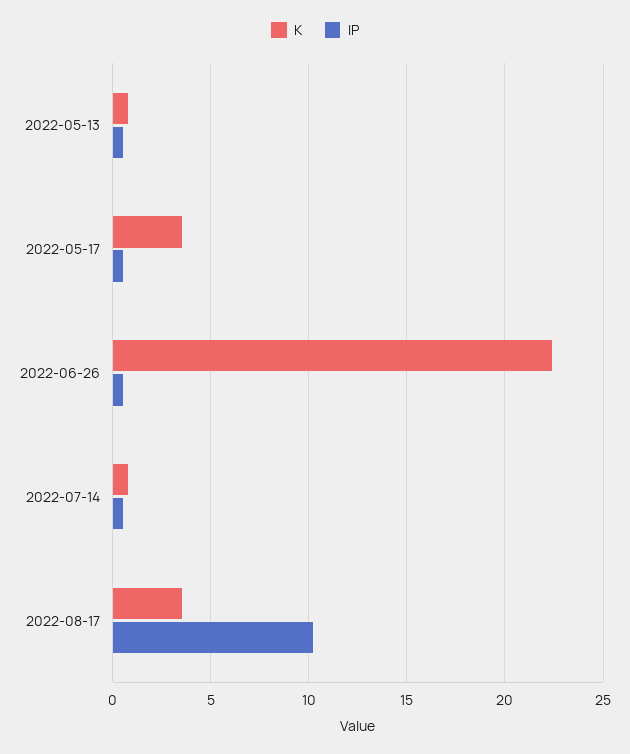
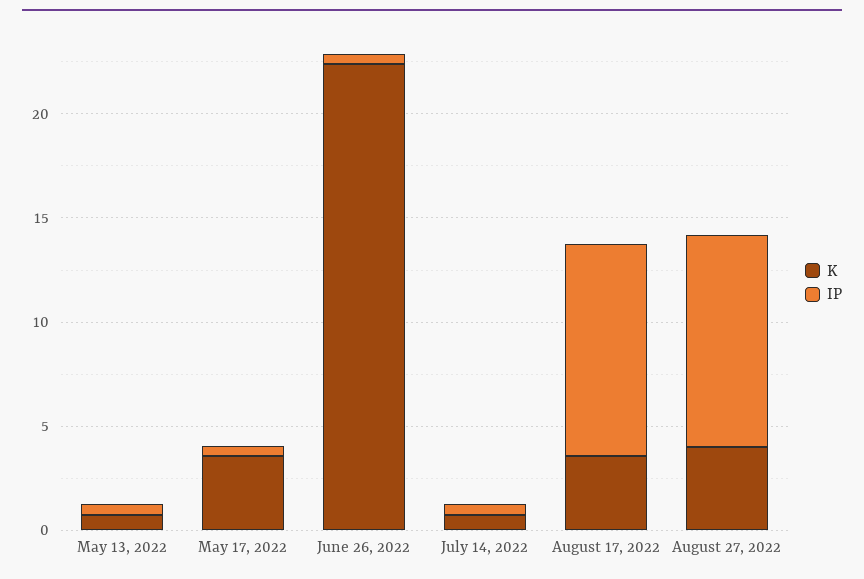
K, August 27, 2022: none -> 4
IP, August 27, 2022: none -> 10

